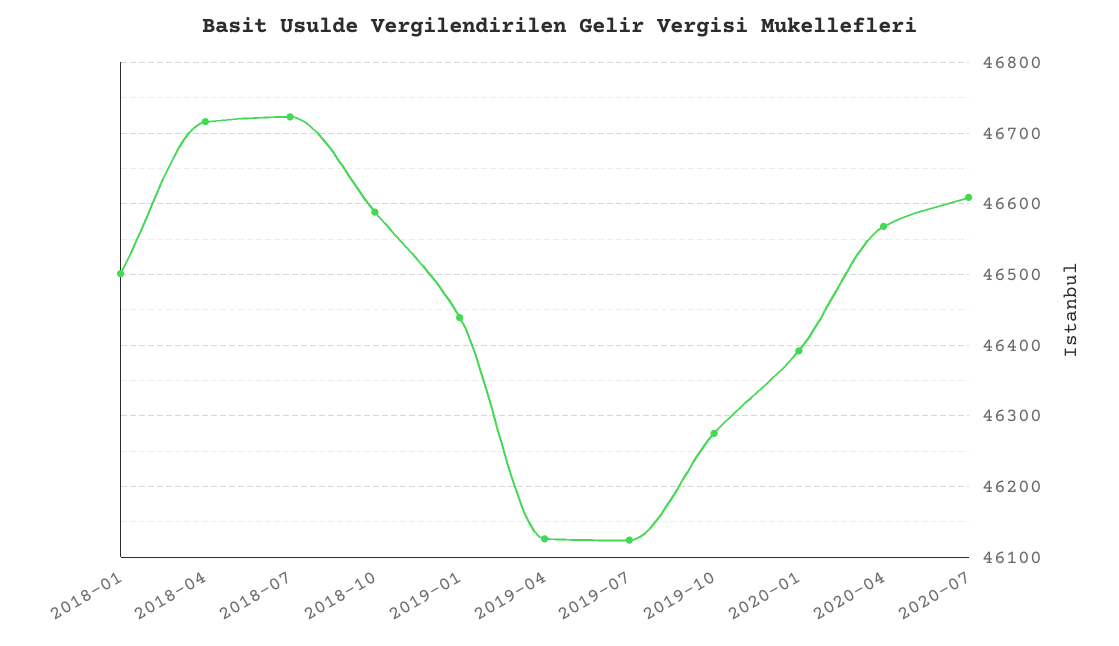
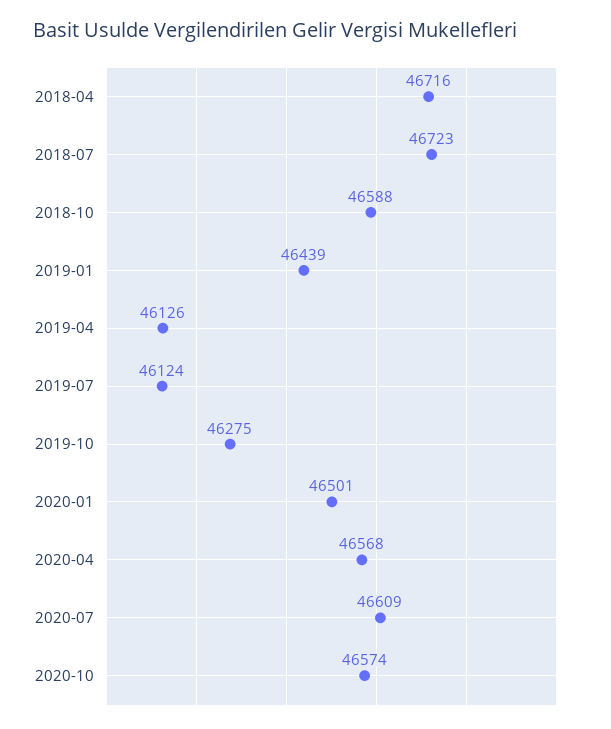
2018-01: 46500 -> none
2020-01: 46390 -> 46501
2020-10: none -> 46574

